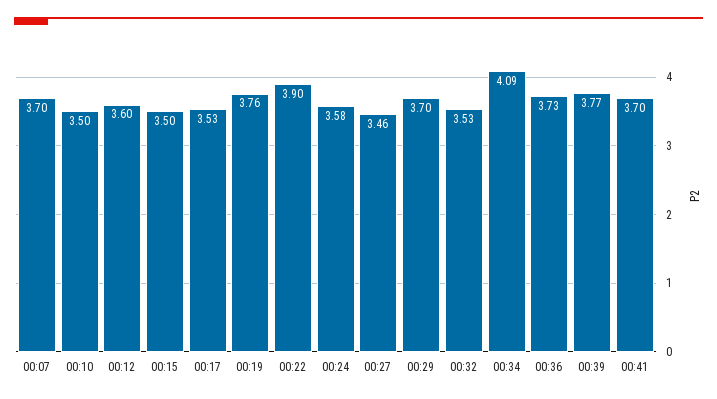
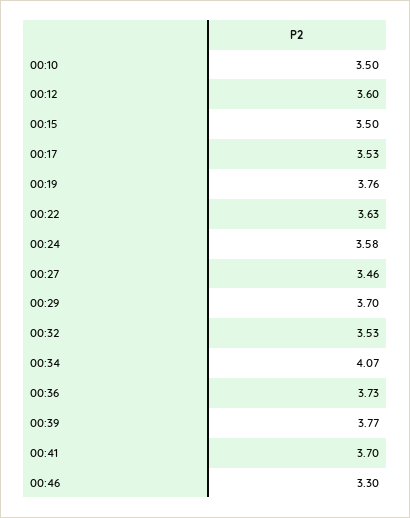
00:07: 3.7 -> none
00:22: 3.9 -> 3.63
00:34: 4.09 -> 4.07
00:46: none -> 3.3

